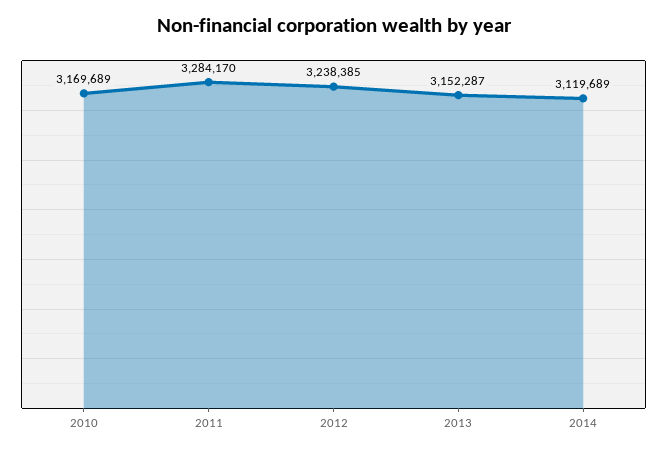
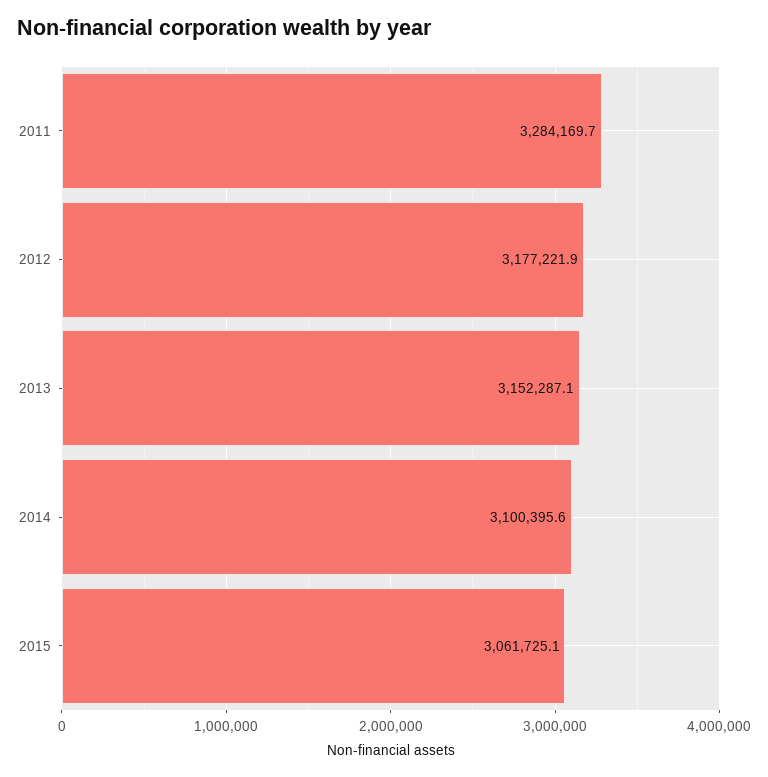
2010: 3169689 -> none
2012: 3238385 -> 3177221.9
2014: 3119689 -> 3100395.6
2015: none -> 3061725.1

